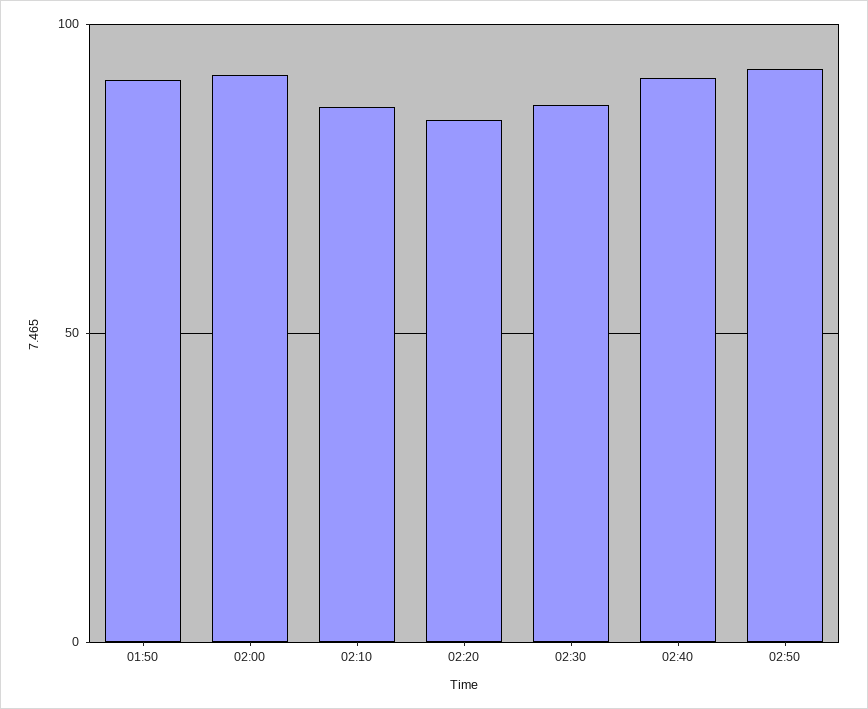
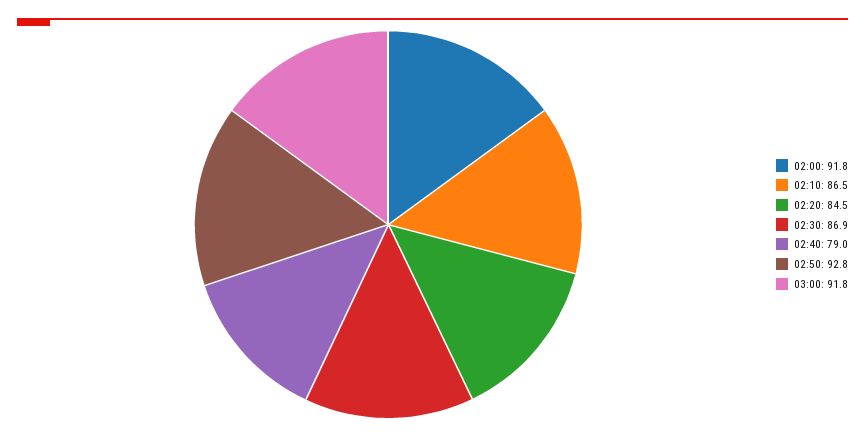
01:50: 90 -> none
02:40: 90 -> 79
03:00: none -> 91.8

